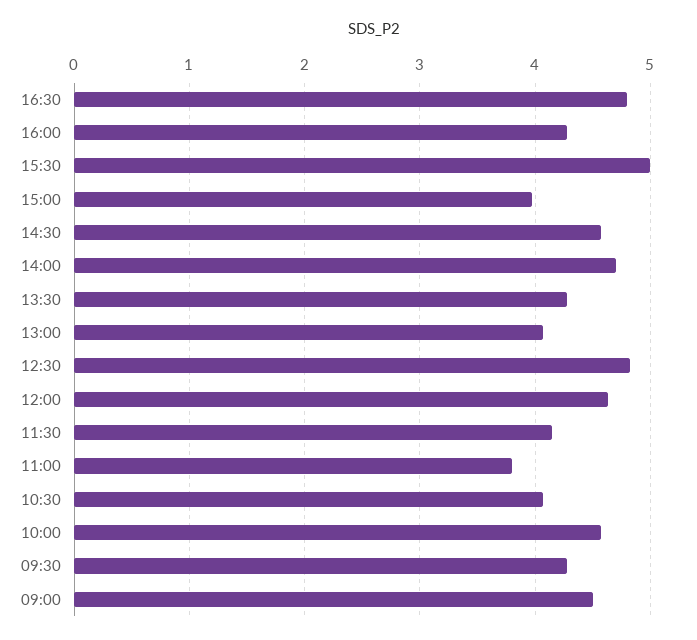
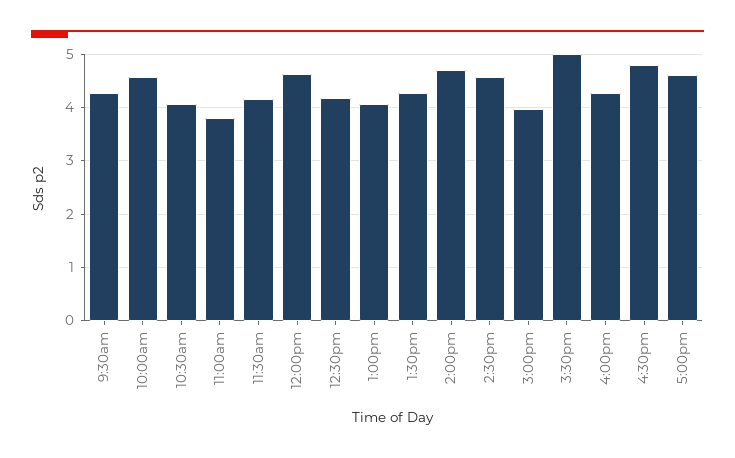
12:30: 4.8 -> 4.2
09:00: 4.5 -> none
5:00pm: none -> 4.6

